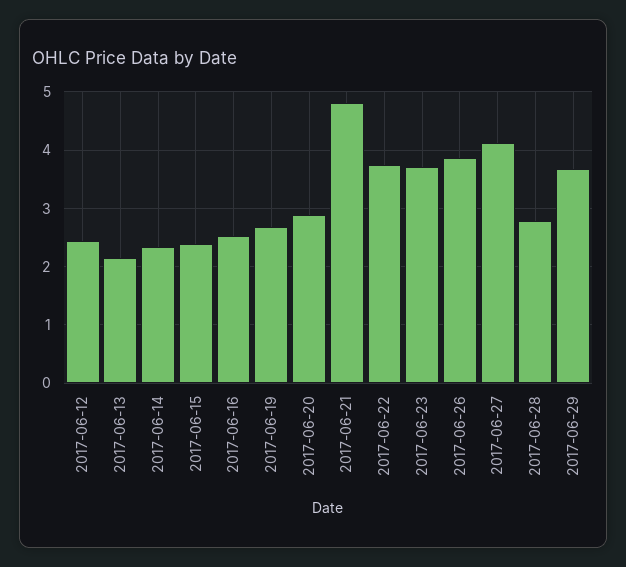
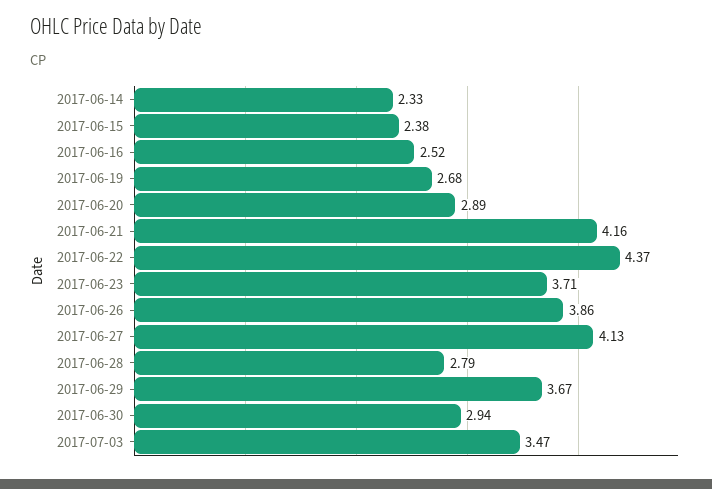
2017-06-12: 2.4 -> none
2017-06-13: 2.2 -> none
2017-06-21: 4.8 -> 4.16
2017-06-22: 3.8 -> 4.37
2017-06-30: none -> 2.94
2017-07-03: none -> 3.47

